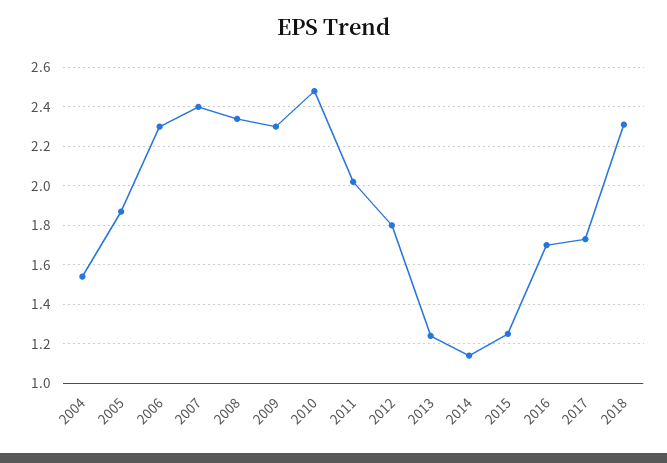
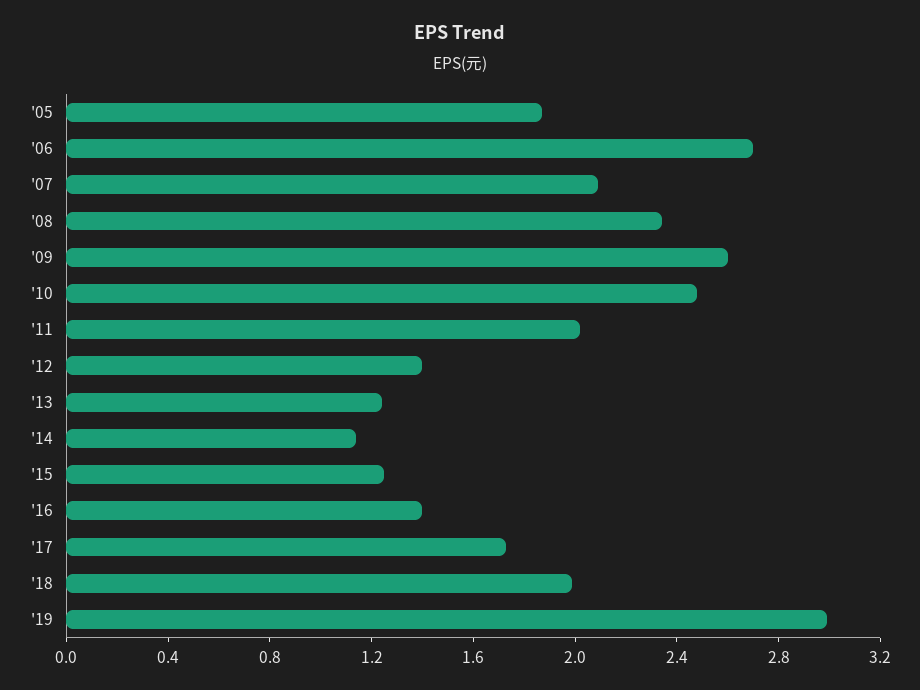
2004: 1.55 -> none
2006: 2.3 -> 2.7
2007: 2.4 -> 2.1
2009: 2.3 -> 2.6
2012: 1.8 -> 1.4
2016: 1.7 -> 1.4
2018: 2.3 -> 2
'19: none -> 3

